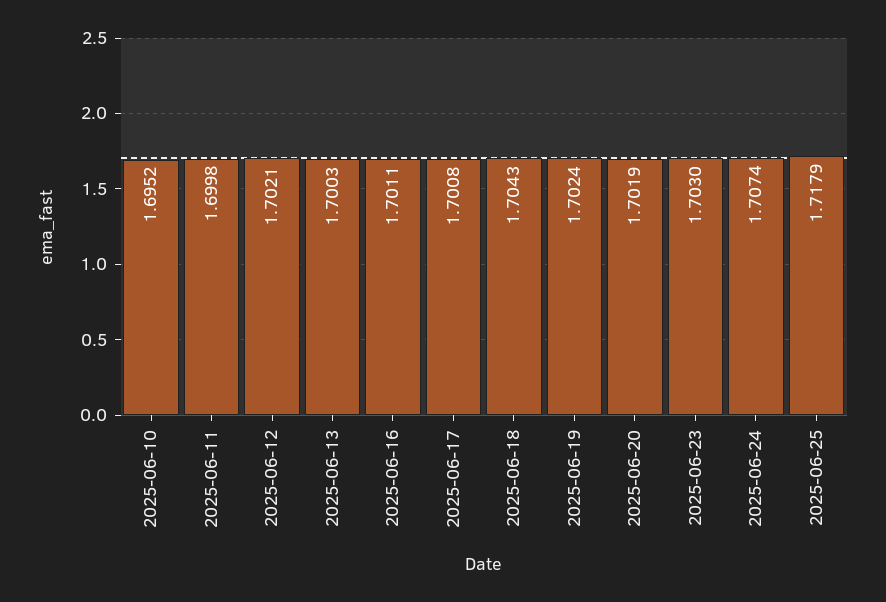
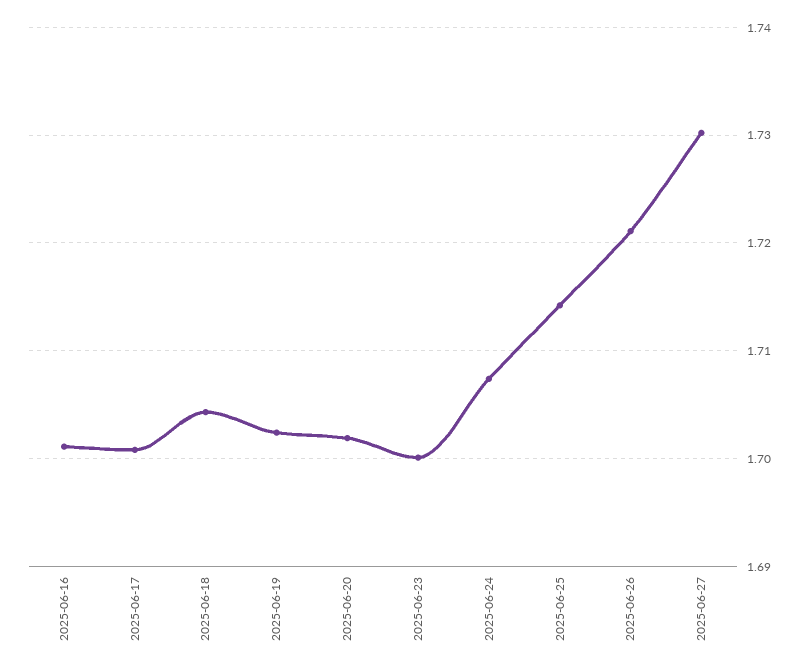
2025-06-10: 1.6952 -> none
2025-06-11: 1.6998 -> none
2025-06-12: 1.7021 -> none
2025-06-13: 1.7003 -> none
2025-06-23: 1.703 -> 1.7
2025-06-25: 1.7179 -> 1.714
2025-06-26: none -> 1.721
2025-06-27: none -> 1.73

